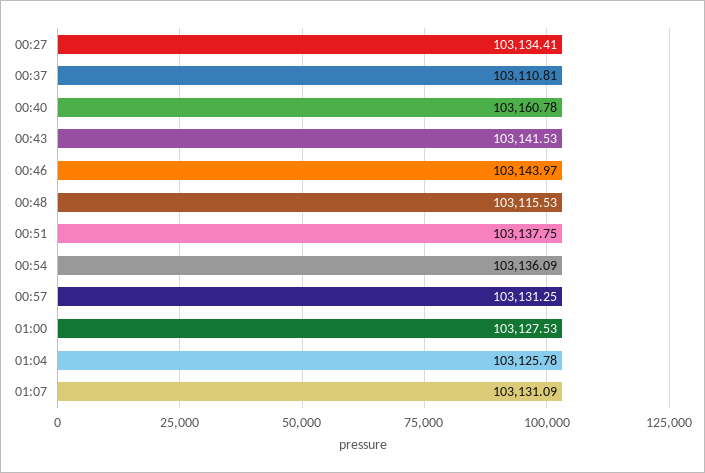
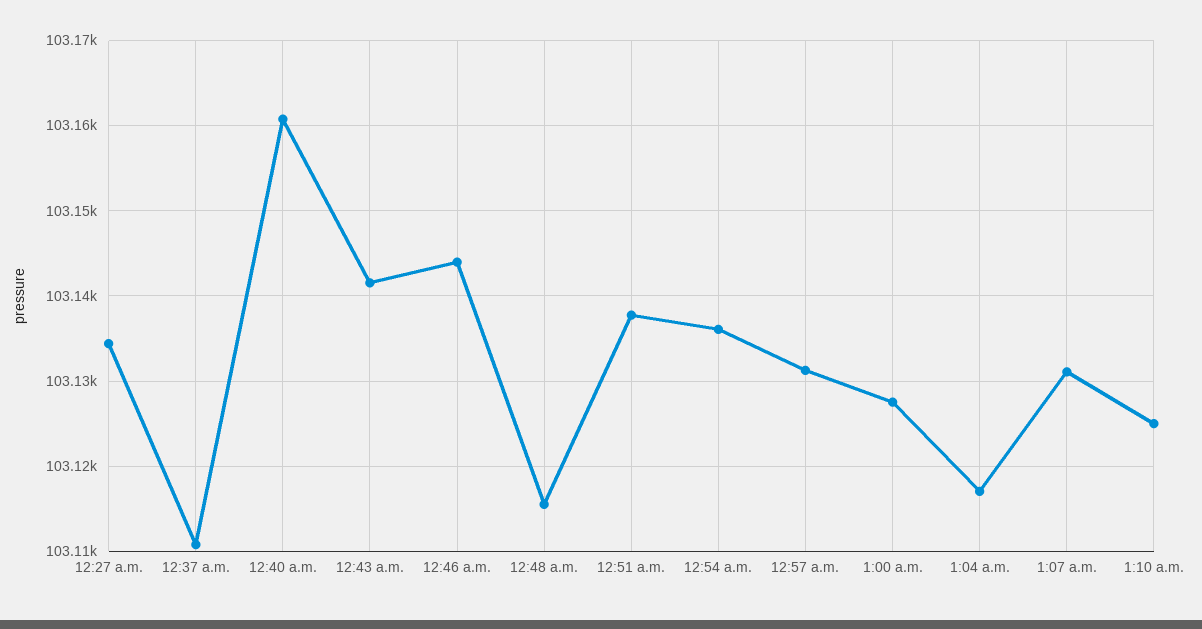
01:04: 103125.78 -> 103117
1:10 a.m.: none -> 103125

